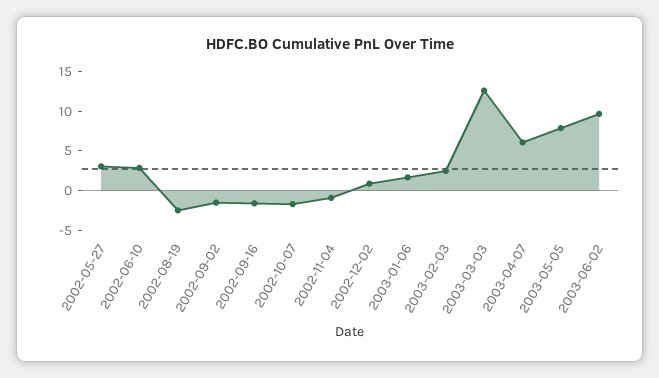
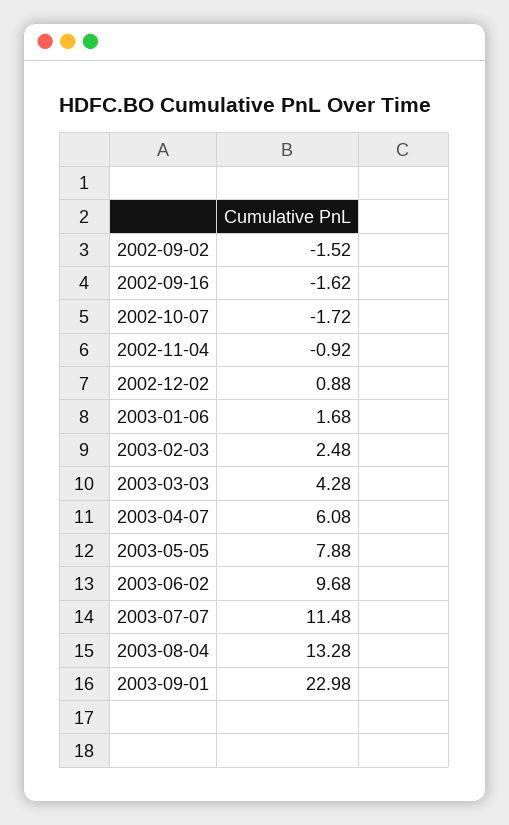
2002-05-27: 2.5 -> none
2002-06-10: 2.5 -> none
2002-08-19: -2.5 -> none
2003-03-03: 12.5 -> 4.28
2003-07-07: none -> 11.48
2003-08-04: none -> 13.28
2003-09-01: none -> 22.98

